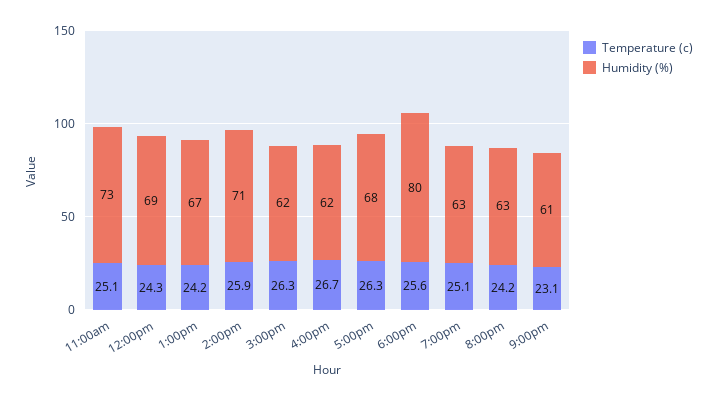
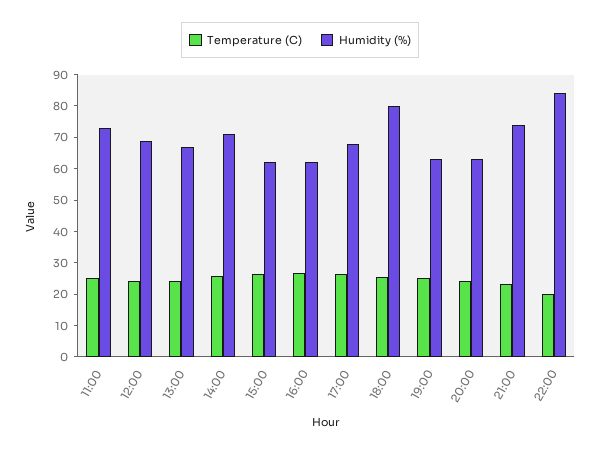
Humidity (%), 9:00pm: 61 -> 75
Temperature (c), 22:00: none -> 20
Humidity (%), 22:00: none -> 85

